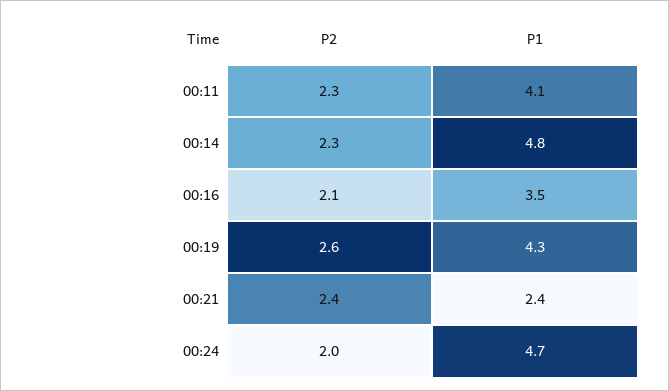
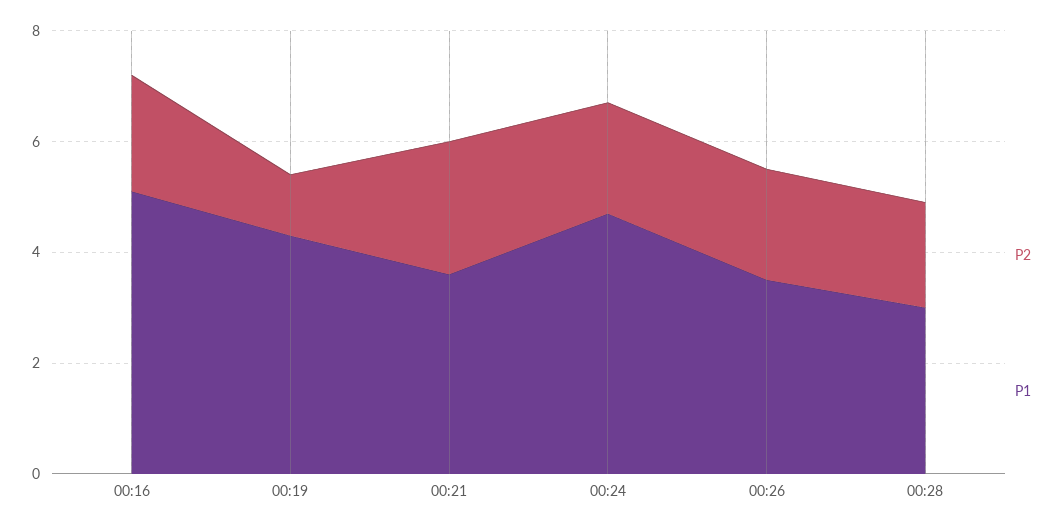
P2, 00:11: 2.3 -> none
P1, 00:11: 4.1 -> none
P2, 00:14: 2.3 -> none
P1, 00:14: 4.8 -> none
P1, 00:16: 3.5 -> 5
P2, 00:19: 2.6 -> 1
P1, 00:21: 2.4 -> 3.5
P2, 00:26: none -> 2
P1, 00:26: none -> 3.5
P2, 00:28: none -> 2
P1, 00:28: none -> 3

